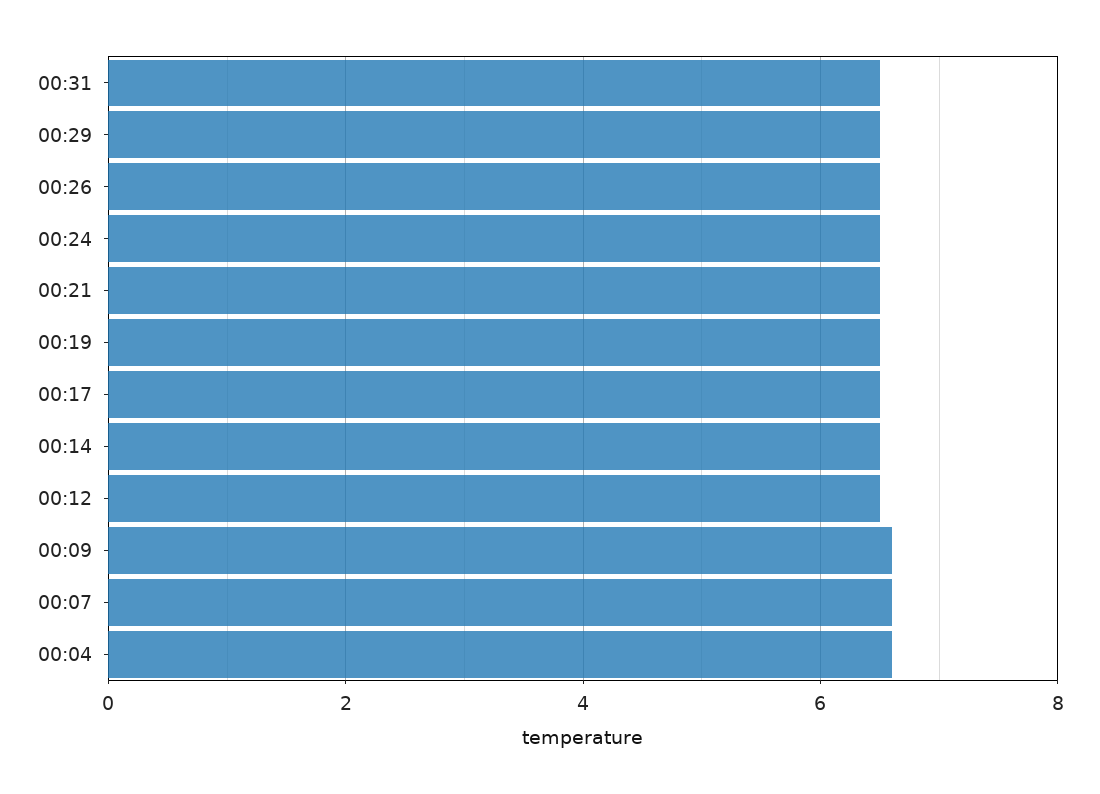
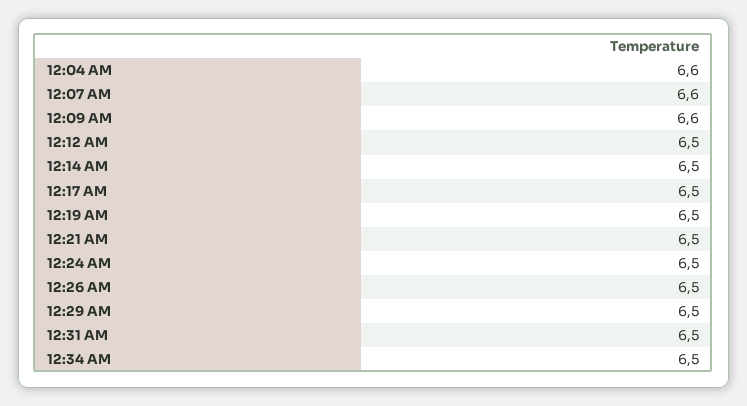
12:34 AM: none -> 6.5

